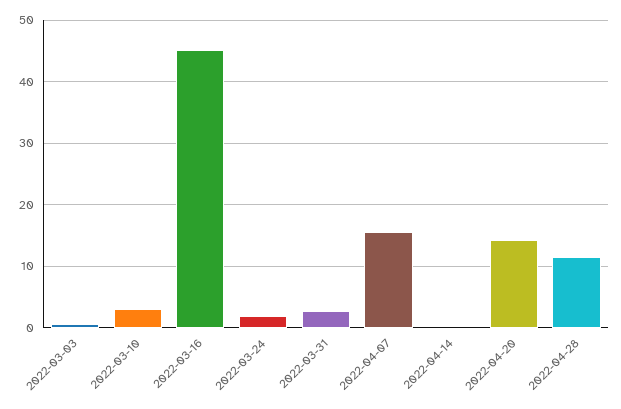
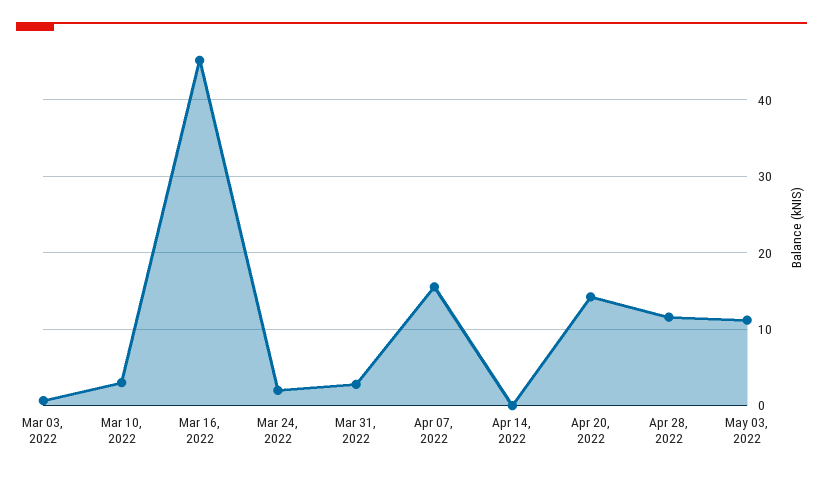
May 03, 2022: none -> 11

